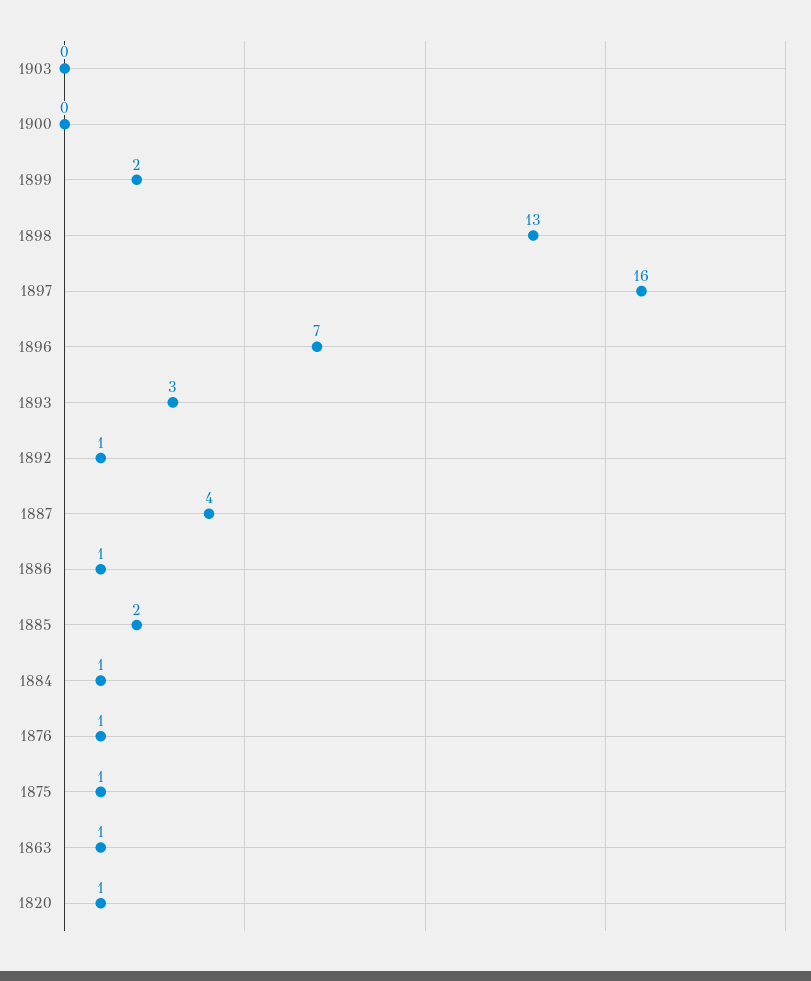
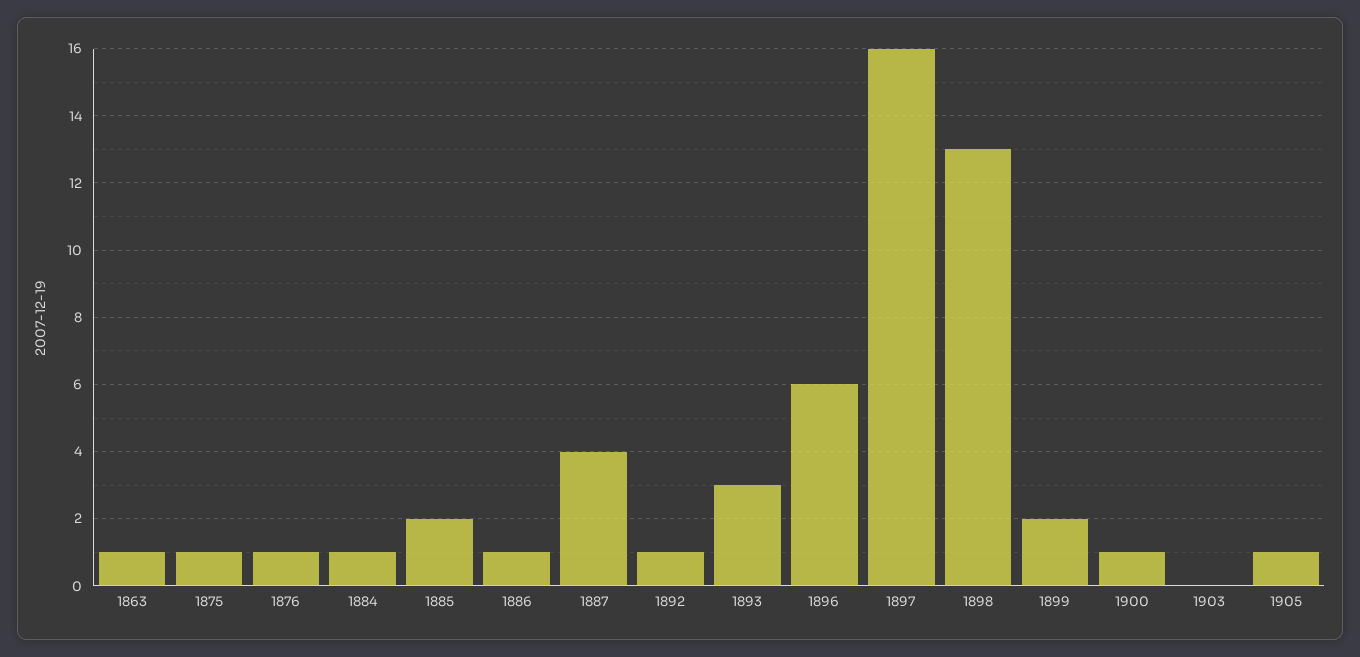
1900: 0 -> 1
1896: 7 -> 6
1820: 1 -> none
1905: none -> 1

